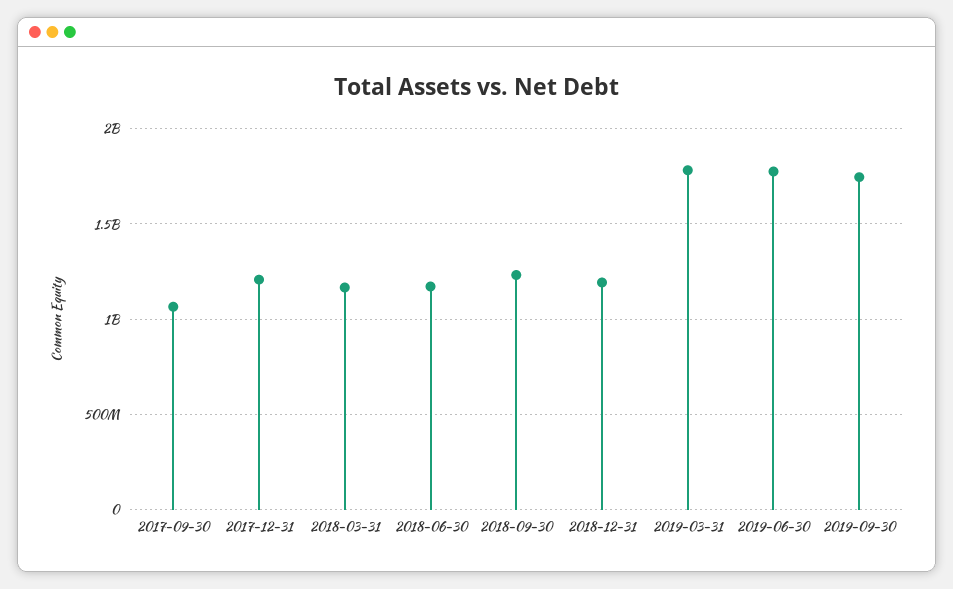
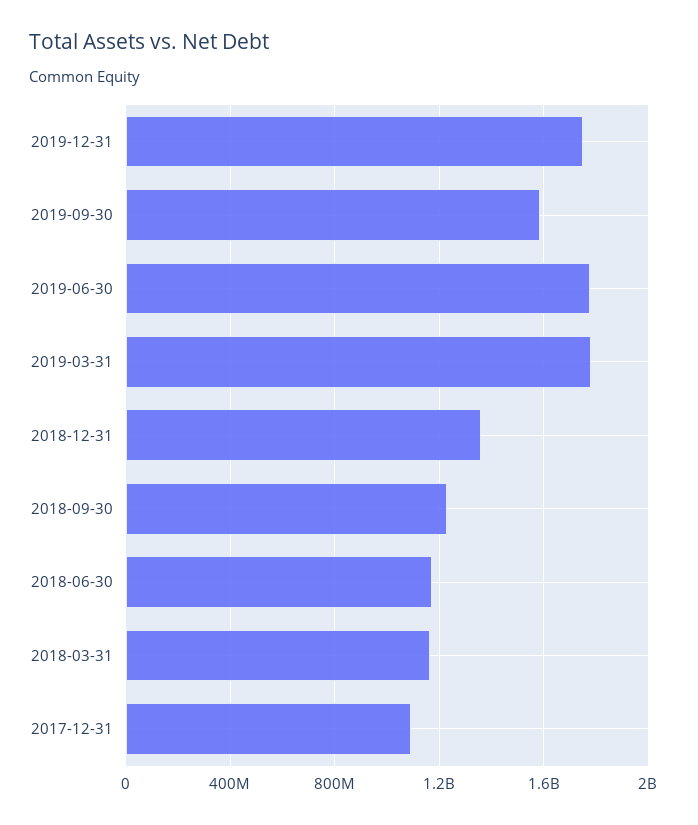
2017-09-30: 1050000000 -> none
2017-12-31: 1200000000 -> 1100000000
2018-12-31: 1200000000 -> 1350000000
2019-09-30: 1750000000 -> 1600000000
2019-12-31: none -> 1750000000

